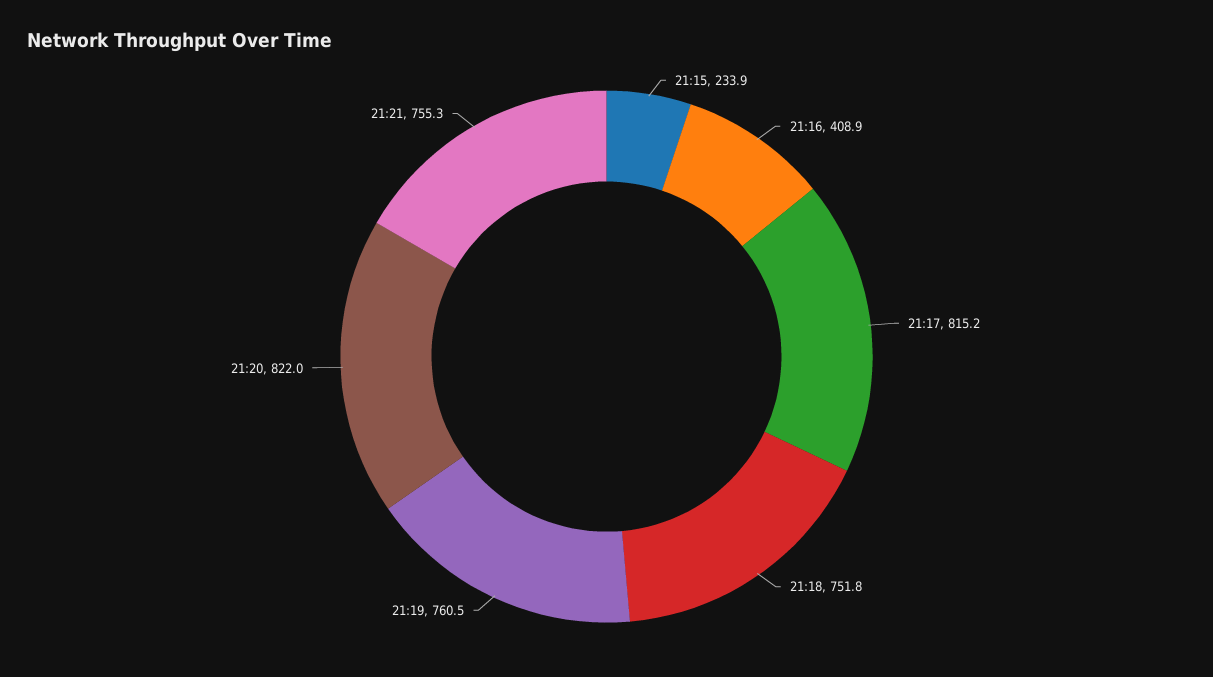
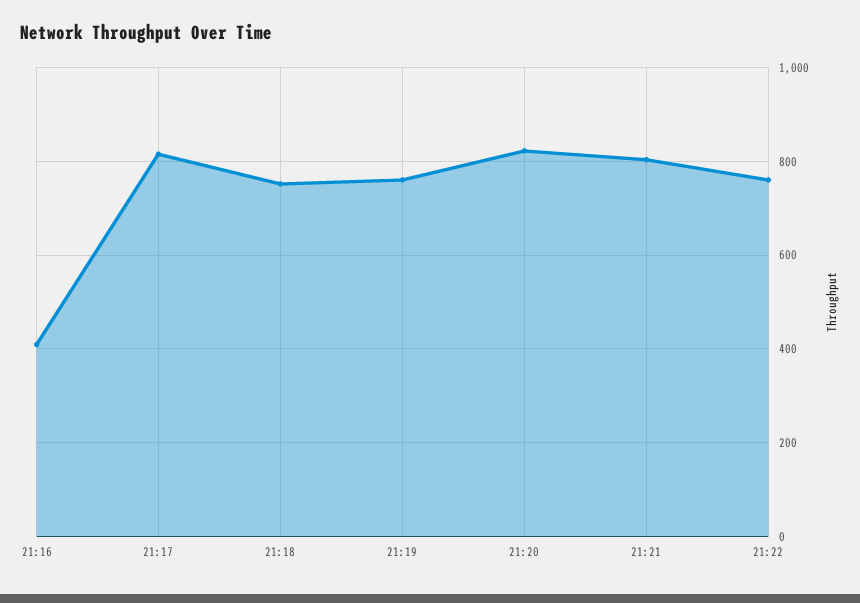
21:15: 233.9 -> none
21:21: 755.3 -> 800
21:22: none -> 760

